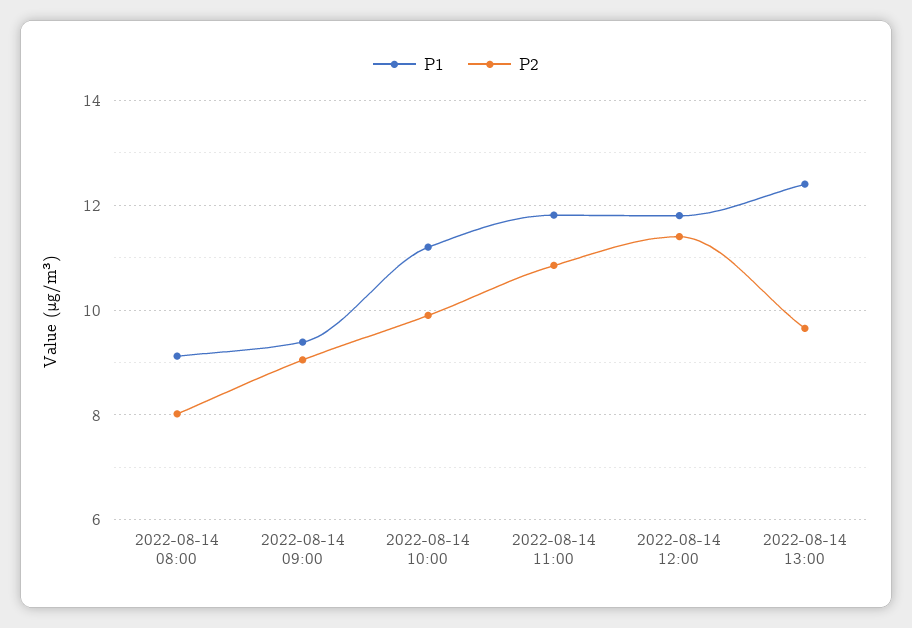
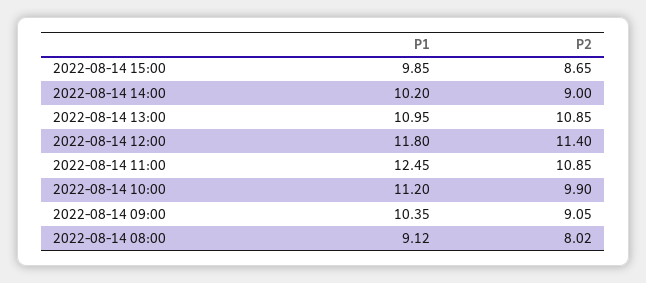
P1, 2022-08-14 09:00: 9.4 -> 10.35
P1, 2022-08-14 11:00: 11.8 -> 12.45
P1, 2022-08-14 13:00: 12.4 -> 10.95
P2, 2022-08-14 13:00: 9.6 -> 10.85
P1, 2022-08-14 15:00: none -> 9.85
P2, 2022-08-14 15:00: none -> 8.65
P1, 2022-08-14 14:00: none -> 10.2
P2, 2022-08-14 14:00: none -> 9

